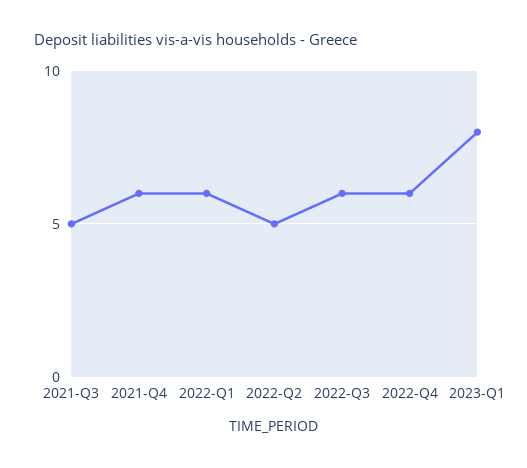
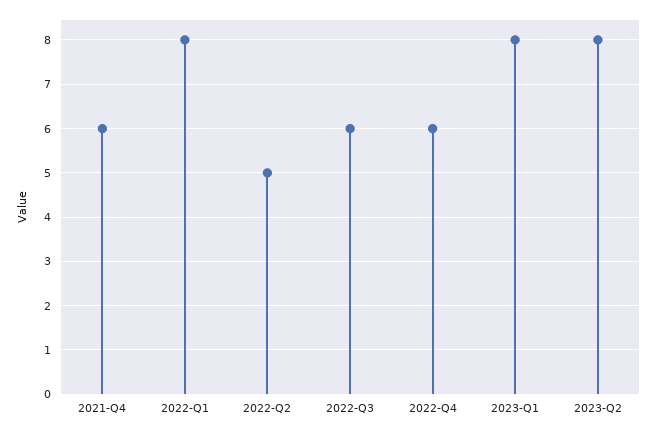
2021-Q3: 5 -> none
2022-Q1: 6 -> 8
2023-Q2: none -> 8

